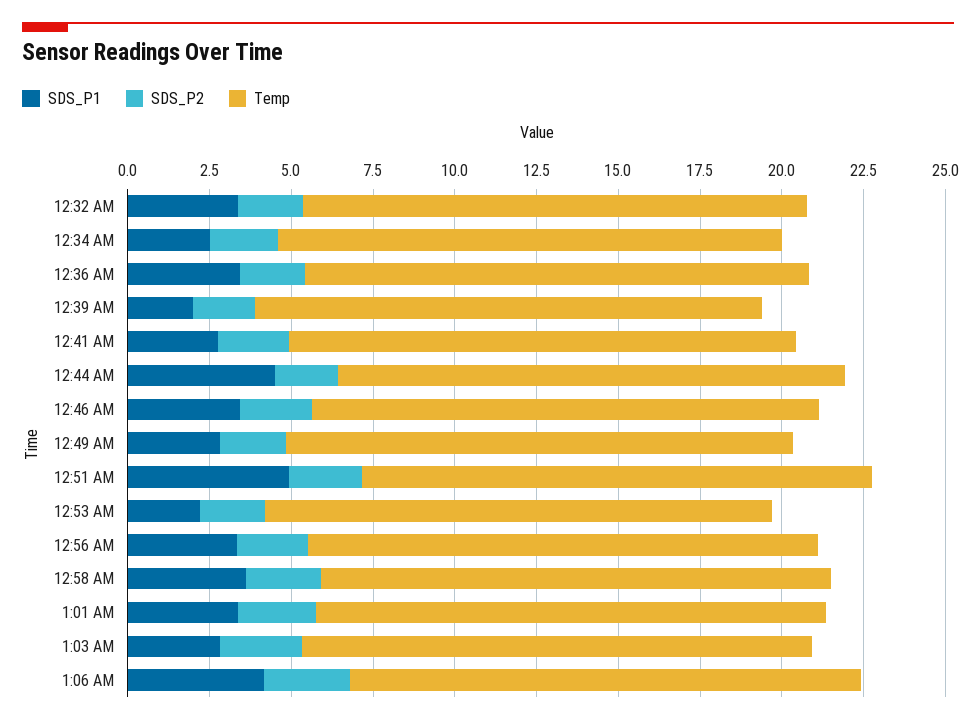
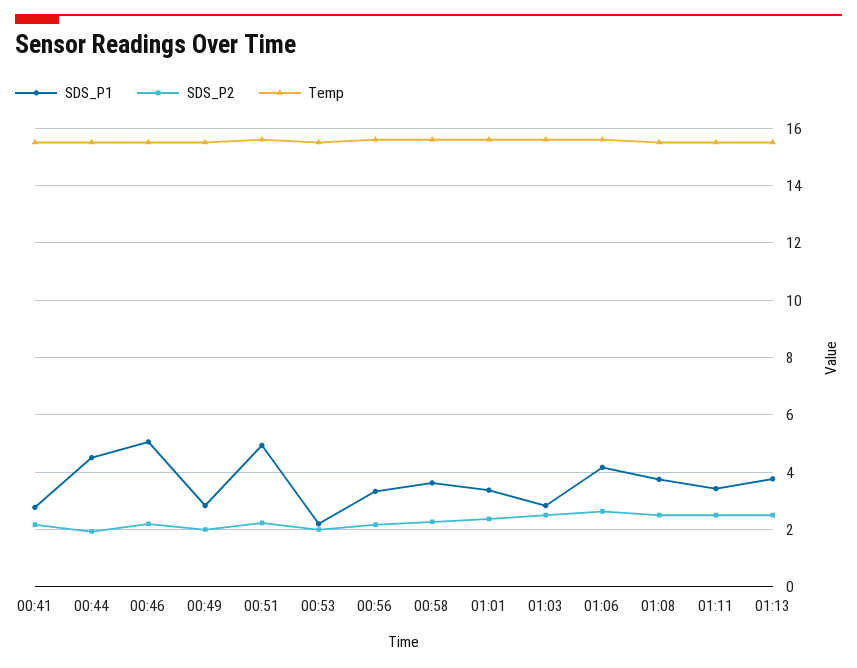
SDS_P1, 12:32 AM: 3.5 -> none
SDS_P2, 12:32 AM: 2 -> none
Temp, 12:32 AM: 15.5 -> none
SDS_P1, 12:34 AM: 2.5 -> none
SDS_P2, 12:34 AM: 2 -> none
Temp, 12:34 AM: 15.5 -> none
SDS_P1, 12:36 AM: 3.5 -> none
SDS_P2, 12:36 AM: 2 -> none
Temp, 12:36 AM: 15.5 -> none
SDS_P1, 12:39 AM: 2 -> none
SDS_P2, 12:39 AM: 2 -> none
Temp, 12:39 AM: 15.5 -> none
SDS_P1, 12:46 AM: 3.5 -> 5
SDS_P1, 01:08: none -> 3.75
SDS_P2, 01:08: none -> 2.5
Temp, 01:08: none -> 15.5
SDS_P1, 01:11: none -> 3.5
SDS_P2, 01:11: none -> 2.5
Temp, 01:11: none -> 15.5
SDS_P1, 01:13: none -> 3.75
SDS_P2, 01:13: none -> 2.5
Temp, 01:13: none -> 15.5

